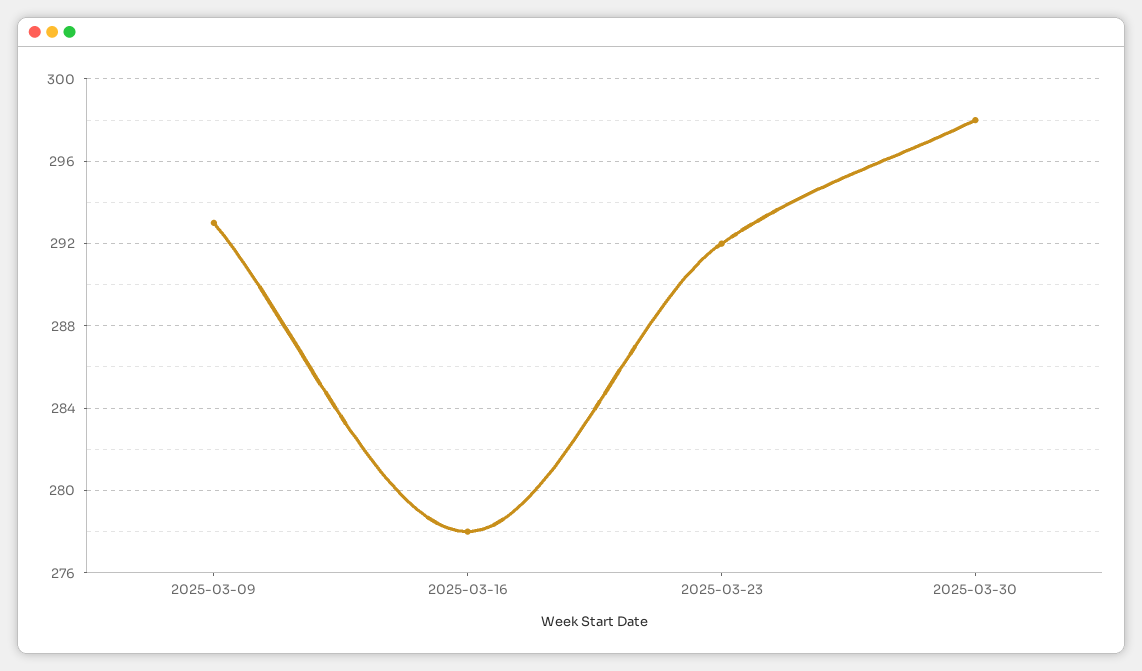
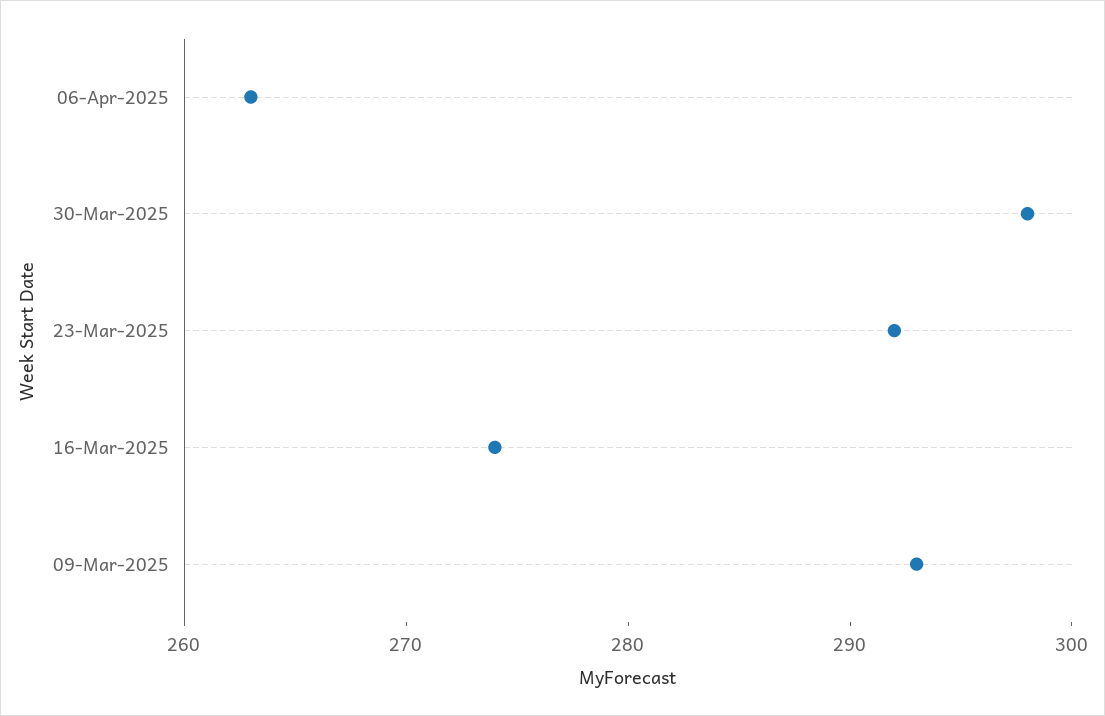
2025-03-16: 278 -> 274
06-Apr-2025: none -> 263

